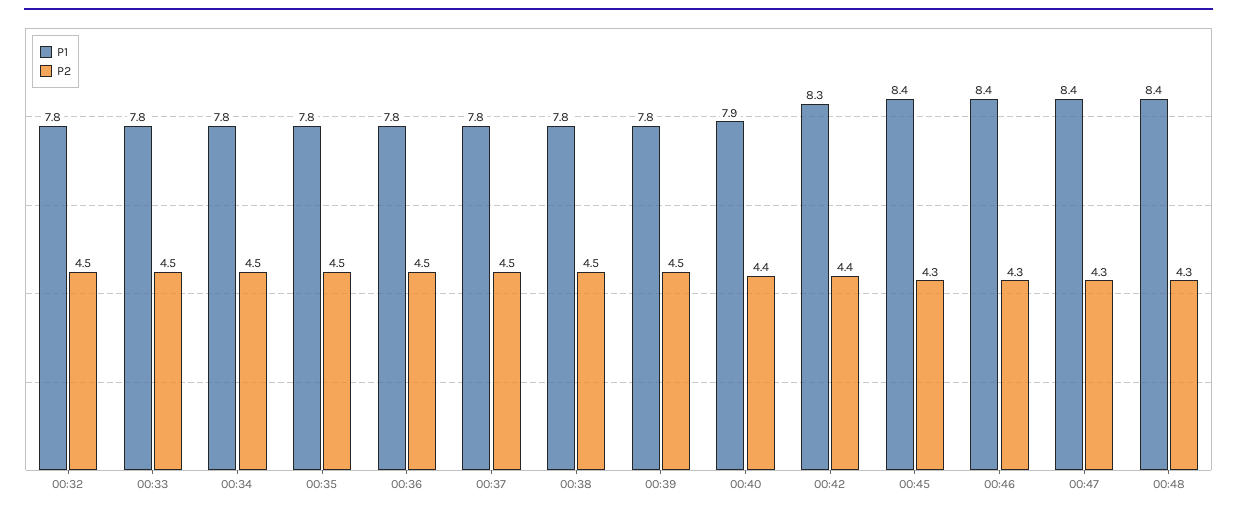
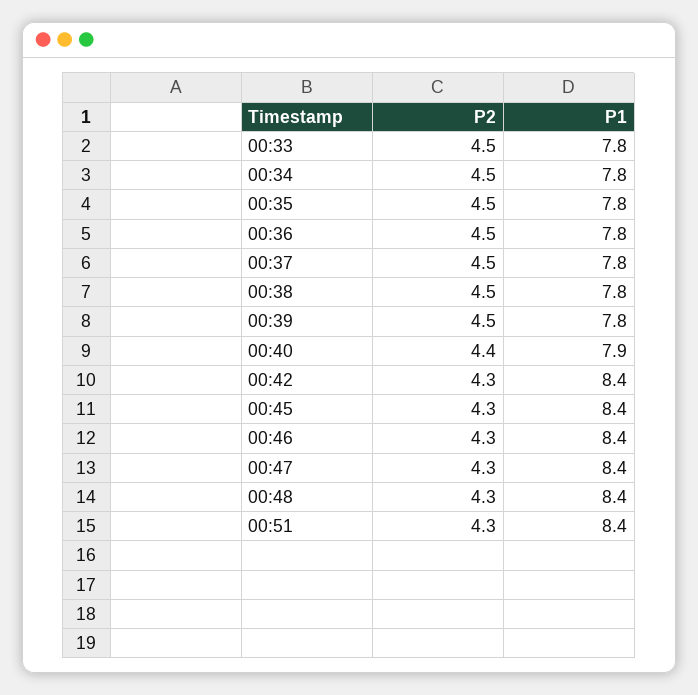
P1, 00:32: 7.8 -> none
P2, 00:32: 4.5 -> none
P1, 00:42: 8.3 -> 8.4
P2, 00:42: 4.4 -> 4.3
P2, 00:51: none -> 4.3
P1, 00:51: none -> 8.4

